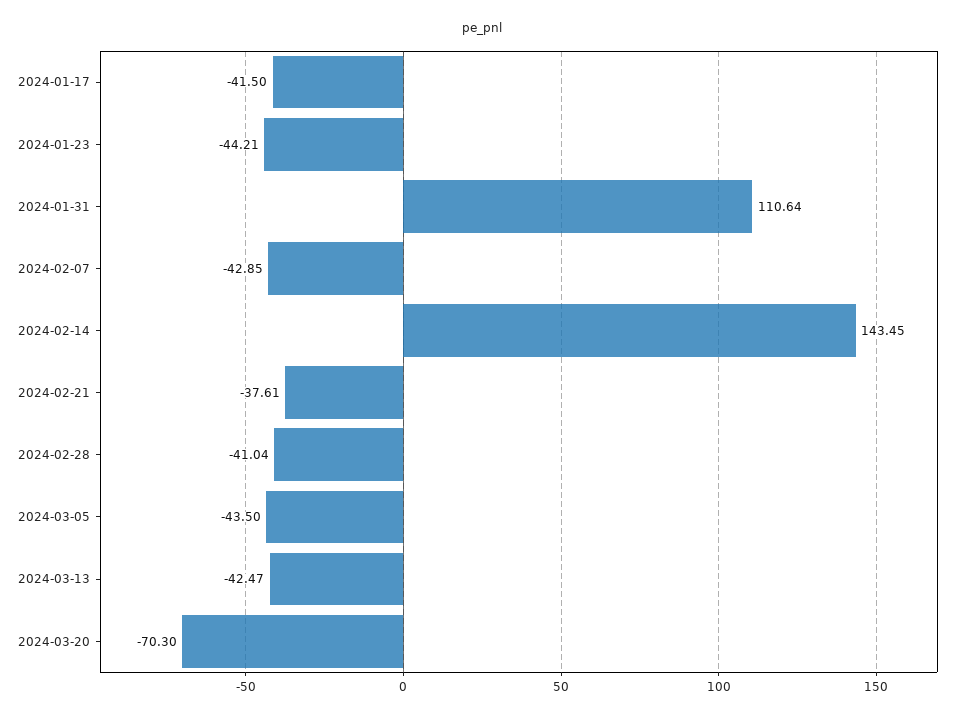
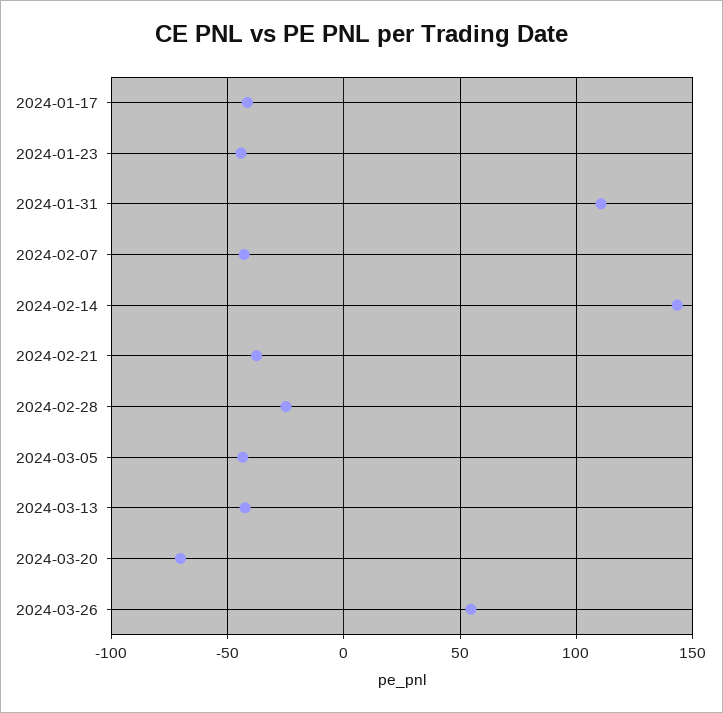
2024-02-28: -41.04 -> -25
2024-03-26: none -> 55

